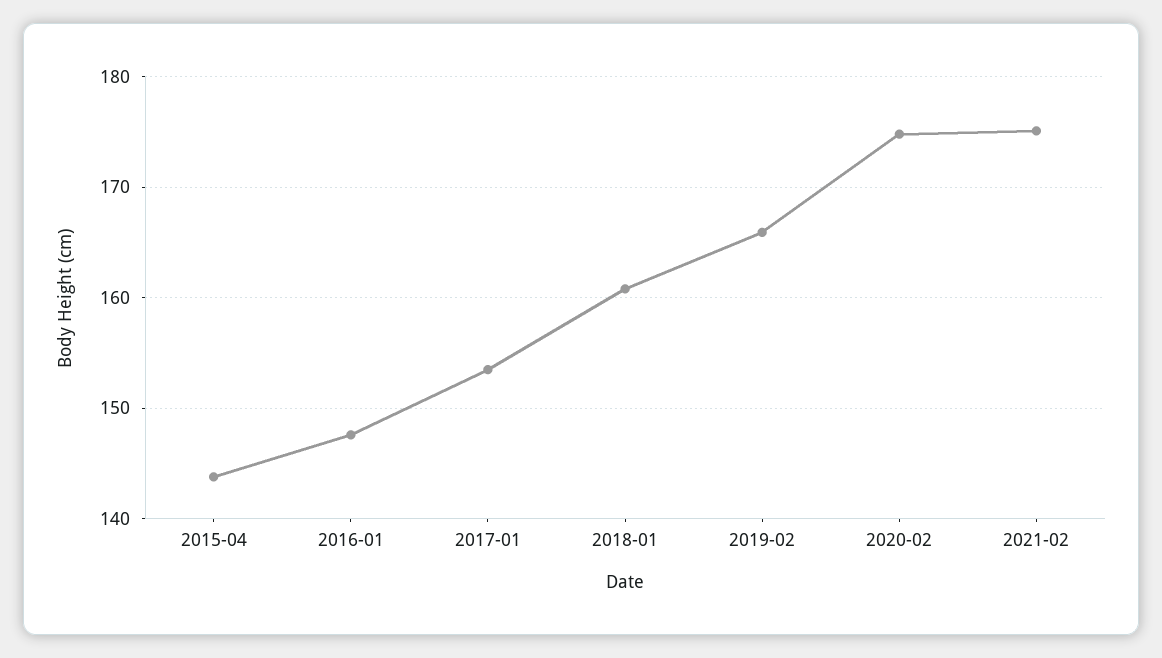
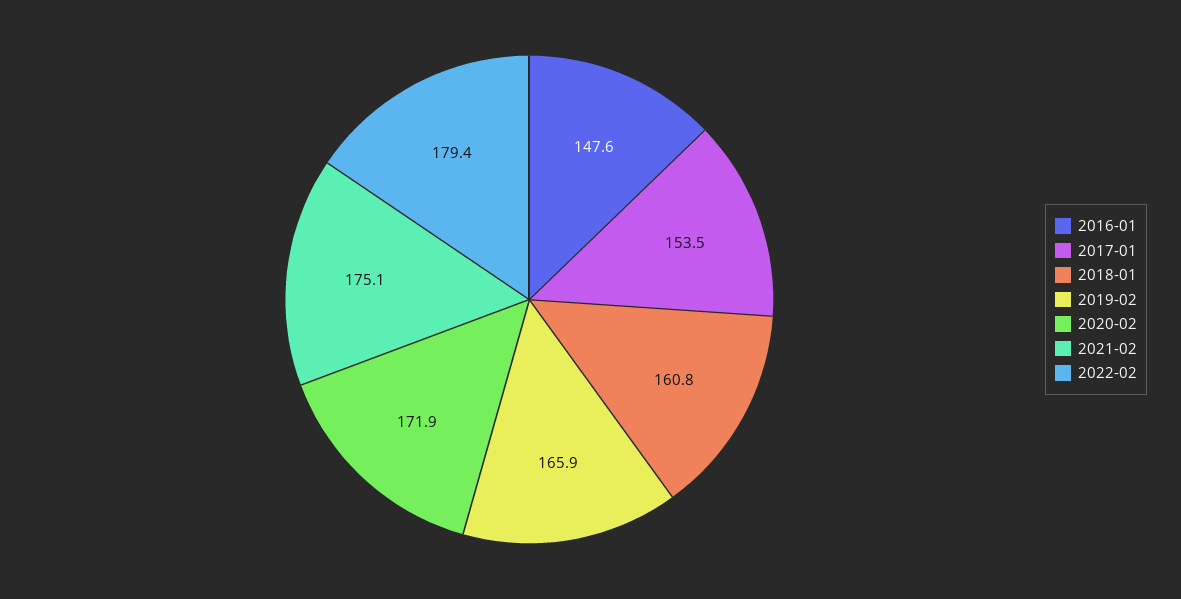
2015-04: 144 -> none
2020-02: 175 -> 171.9
2022-02: none -> 179.4

